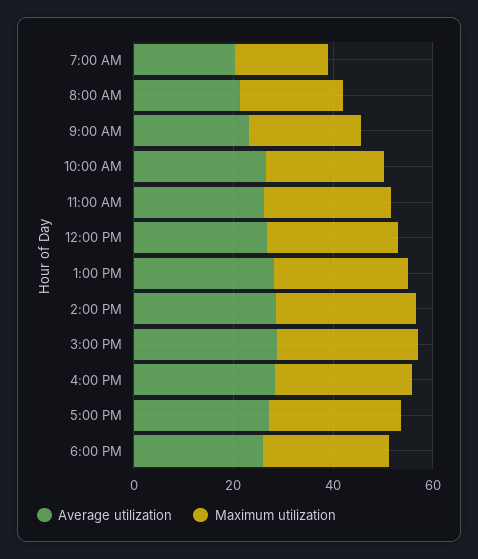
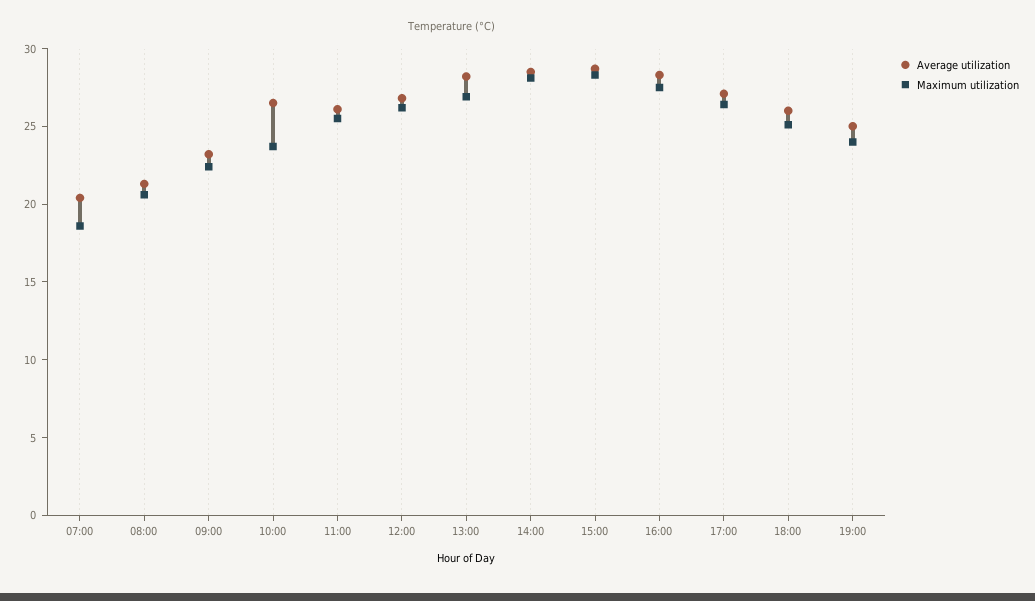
Average utilization, 19:00: none -> 25
Maximum utilization, 19:00: none -> 24

